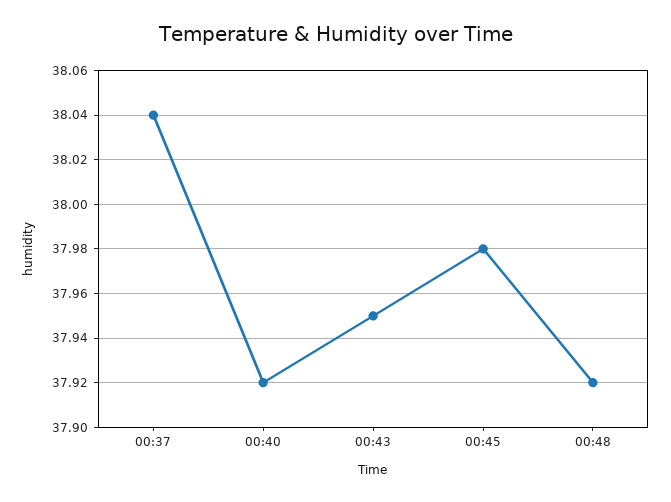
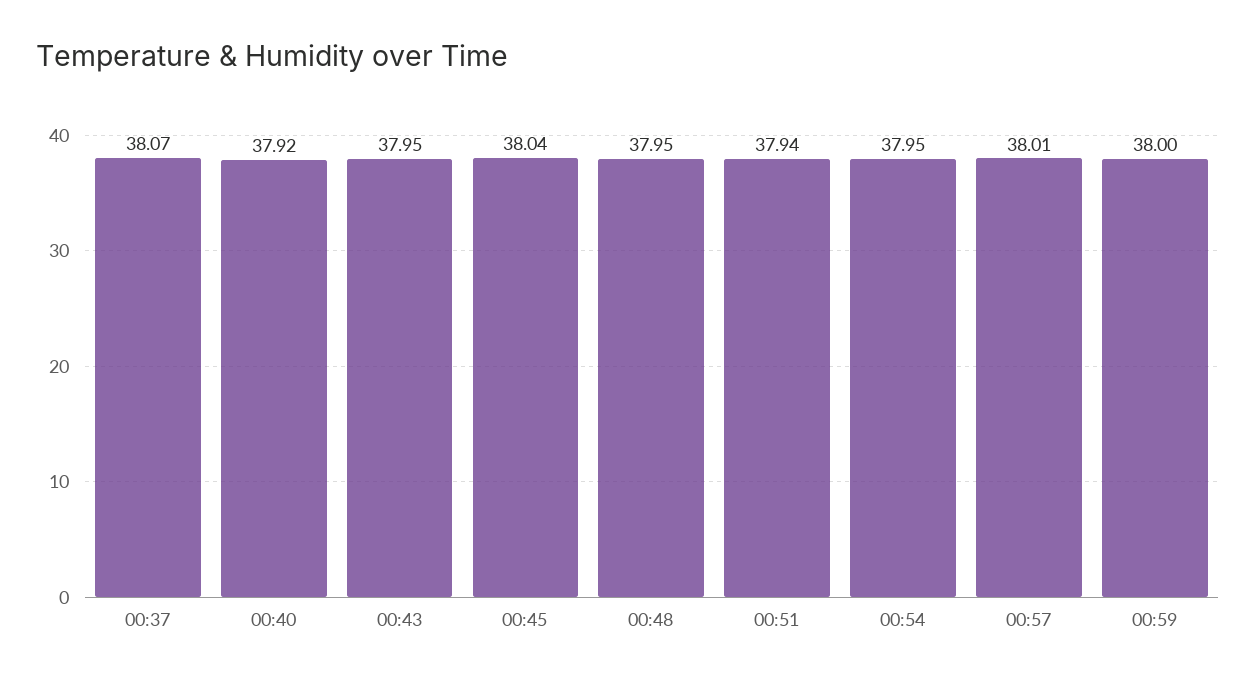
00:37: 38.04 -> 38.07
00:45: 37.98 -> 38.04
00:48: 37.92 -> 37.95
00:51: none -> 37.94
00:54: none -> 37.95
00:57: none -> 38.01
00:59: none -> 38

